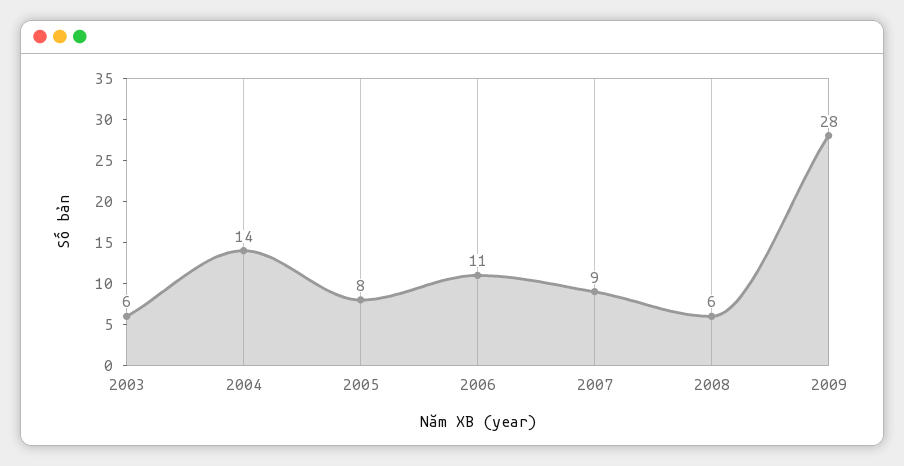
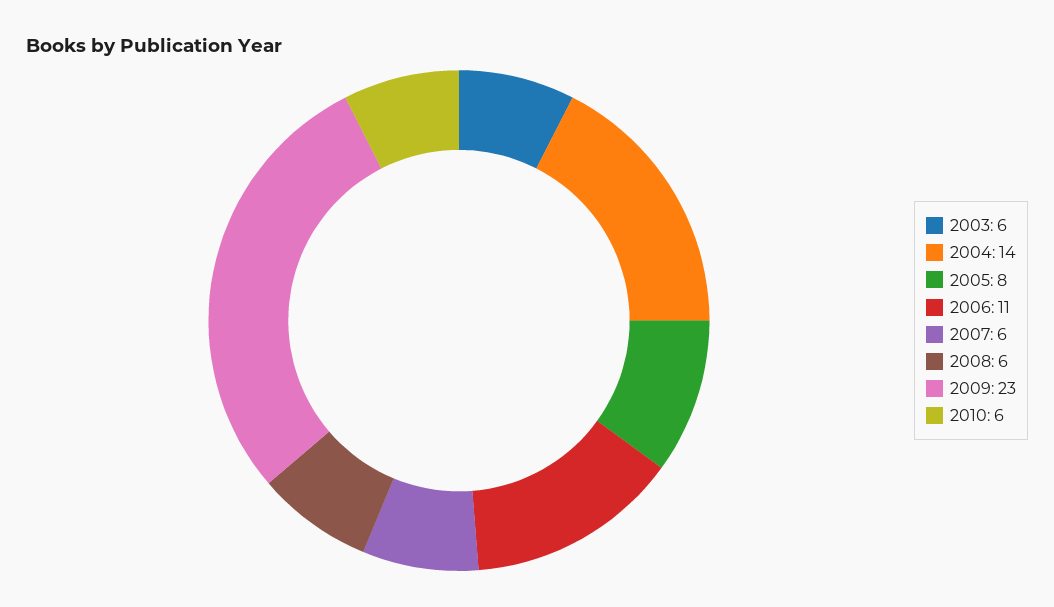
2007: 9 -> 6
2009: 28 -> 23
2010: none -> 6

